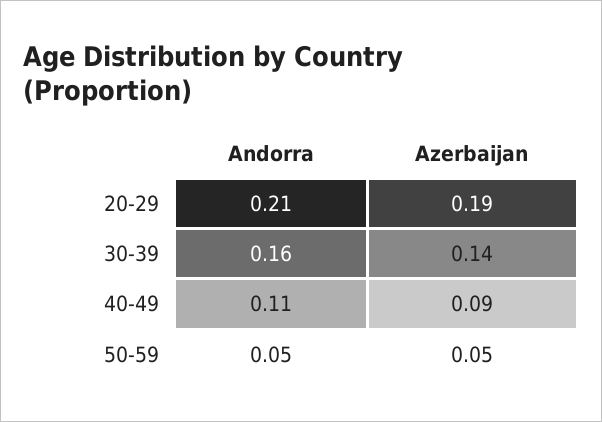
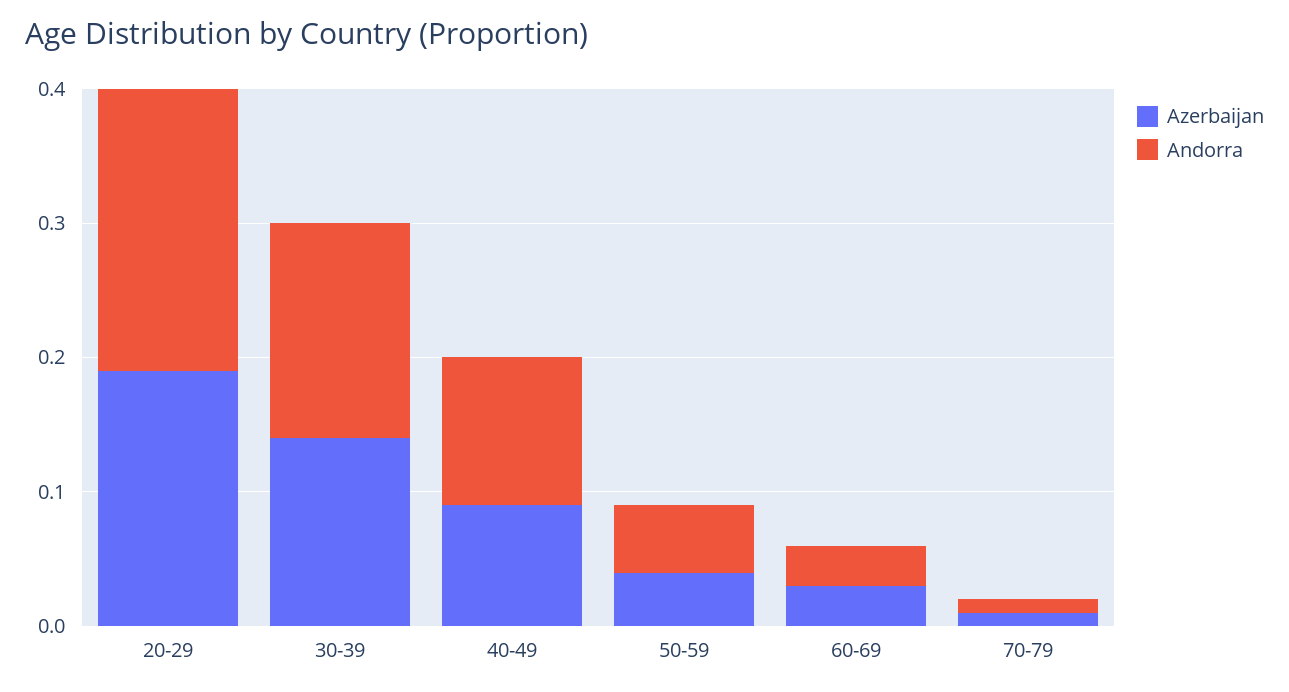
Azerbaijan, 50-59: 0.05 -> 0.04
Azerbaijan, 60-69: none -> 0.03
Andorra, 60-69: none -> 0.03
Azerbaijan, 70-79: none -> 0.01
Andorra, 70-79: none -> 0.01

